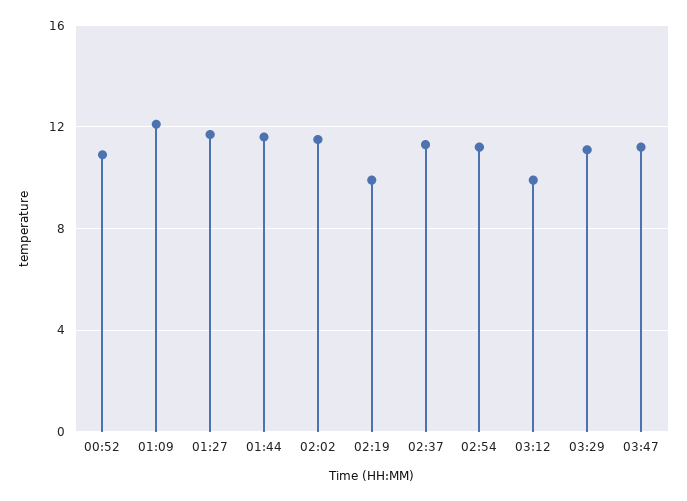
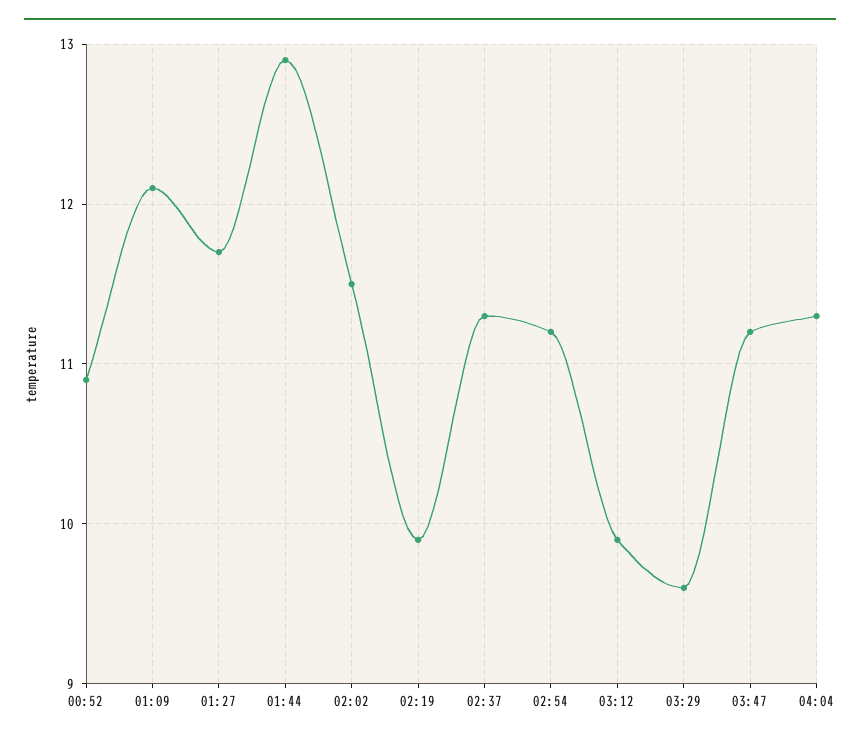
01:44: 11.5 -> 12.9
03:29: 11 -> 9.6
04:04: none -> 11.3

